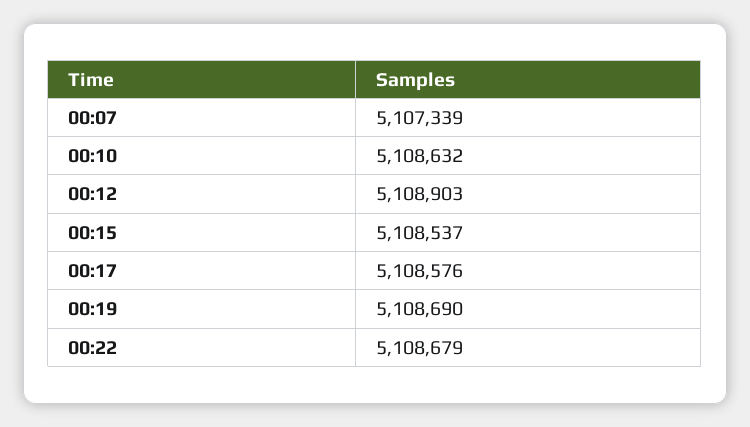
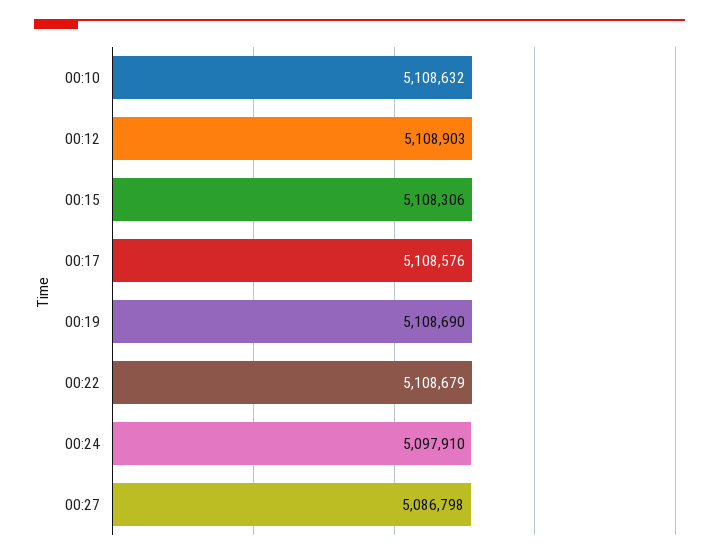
00:07: 5107339 -> none
00:15: 5108537 -> 5108306
00:24: none -> 5097910
00:27: none -> 5086798

